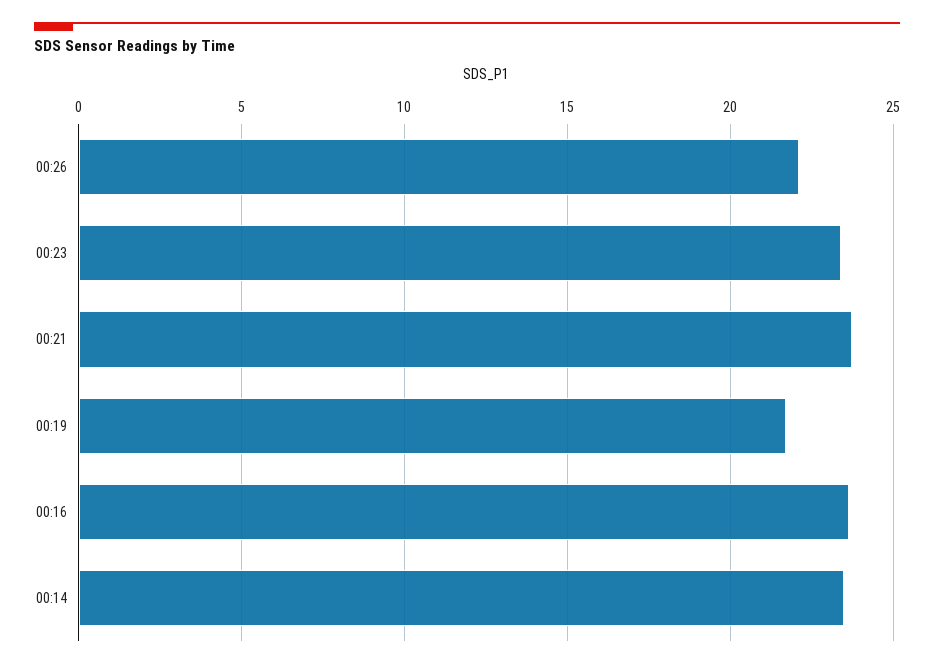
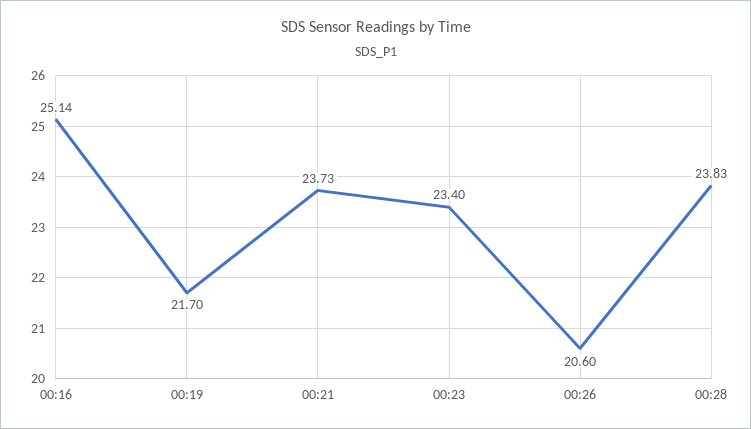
00:26: 22 -> 20.6
00:16: 23.5 -> 25.14
00:14: 23.5 -> none
00:28: none -> 23.83

